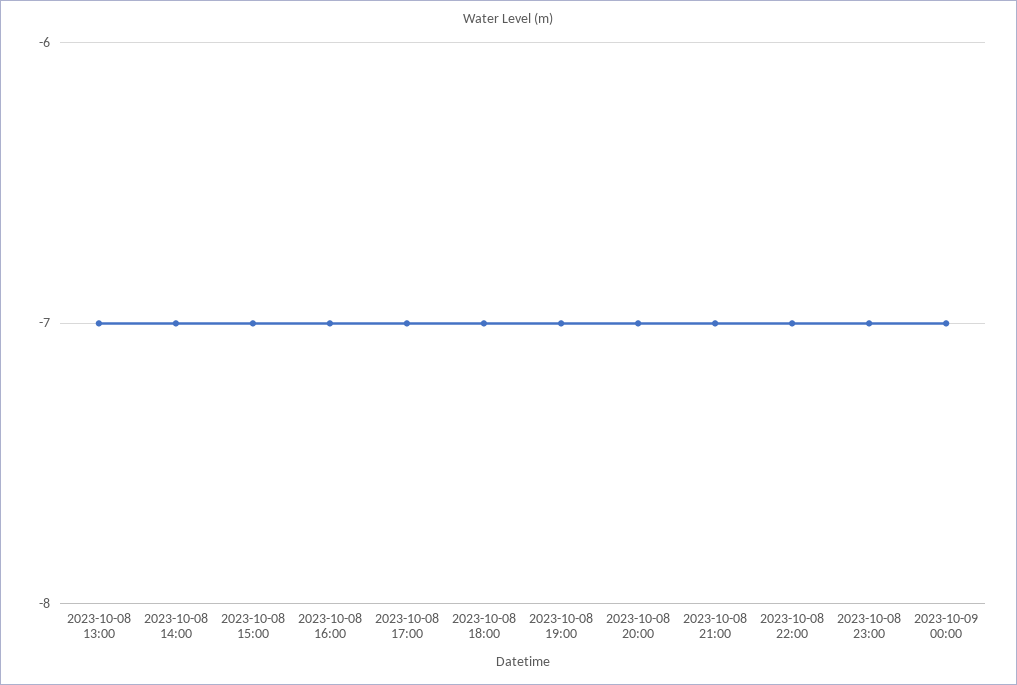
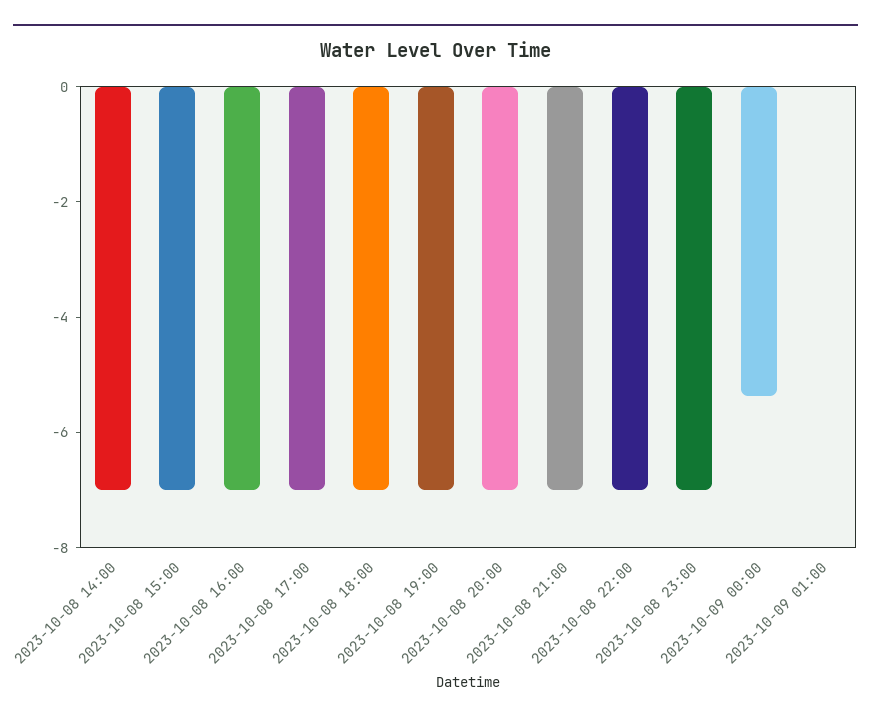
2023-10-08 13:00: -7 -> none
2023-10-09 00:00: -7 -> -5.5
2023-10-09 01:00: none -> 0

